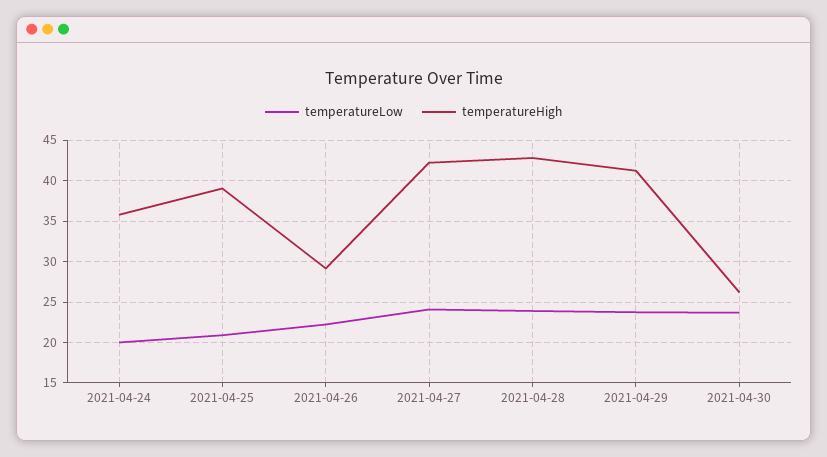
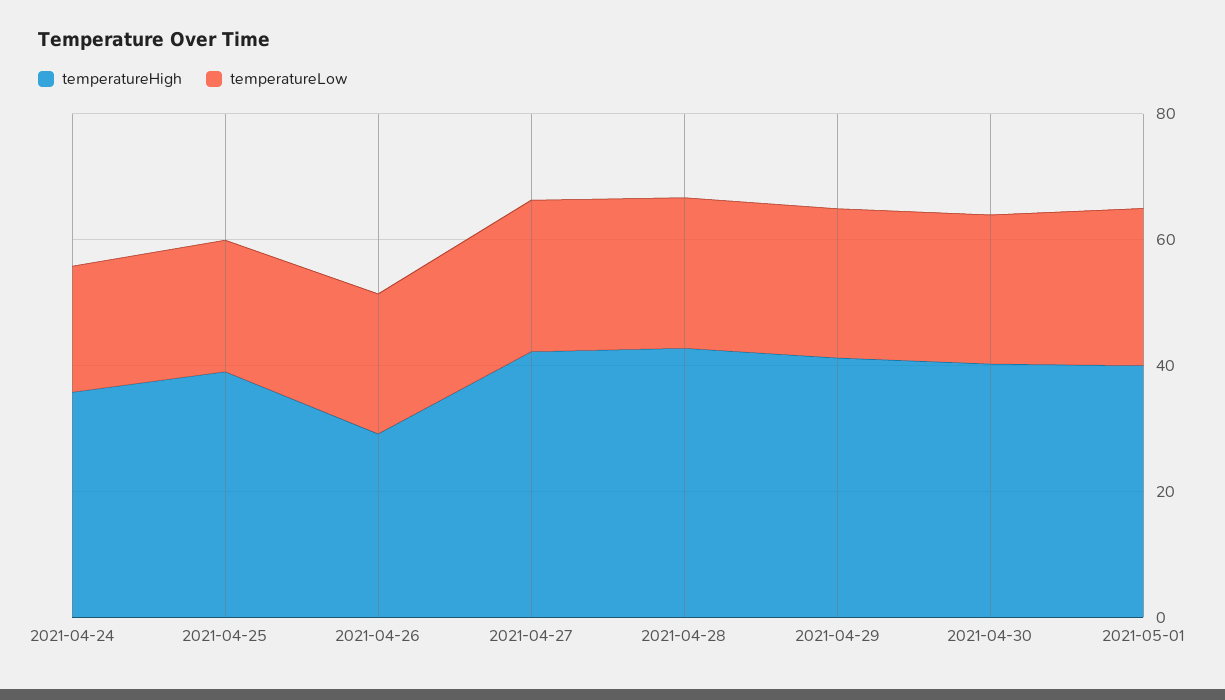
temperatureHigh, 2021-04-30: 26 -> 40
temperatureHigh, 2021-05-01: none -> 40
temperatureLow, 2021-05-01: none -> 25

